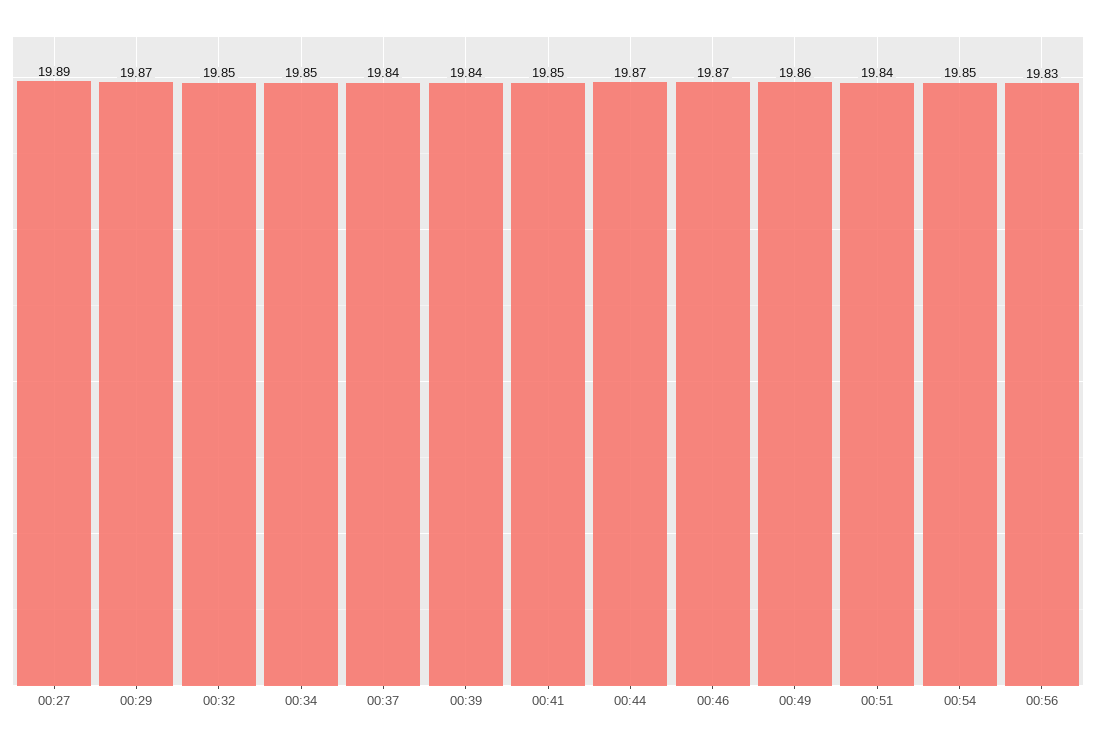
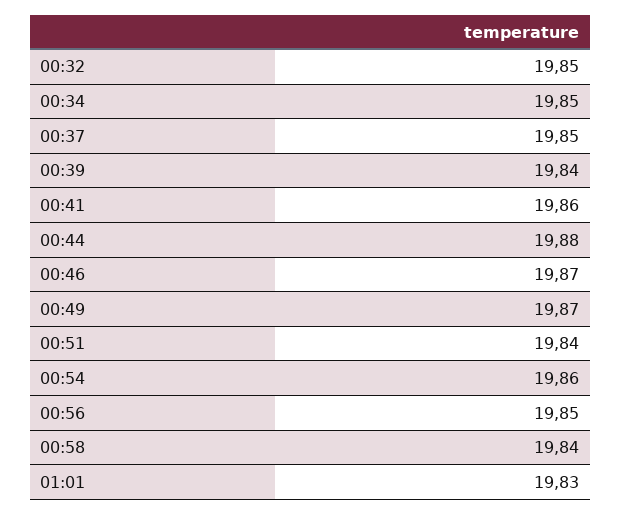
00:27: 19.89 -> none
00:29: 19.87 -> none
00:37: 19.84 -> 19.85
00:41: 19.85 -> 19.86
00:44: 19.87 -> 19.88
00:49: 19.86 -> 19.87
00:54: 19.85 -> 19.86
00:56: 19.83 -> 19.85
00:58: none -> 19.84
01:01: none -> 19.83

